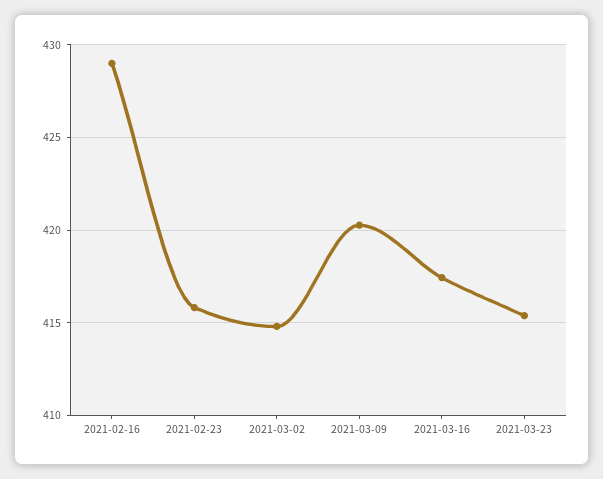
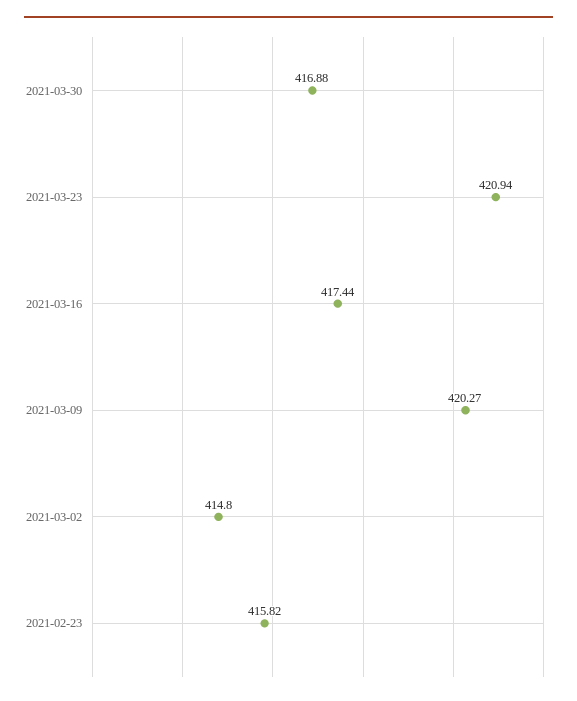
2021-02-16: 429 -> none
2021-03-23: 415.5 -> 420.94
2021-03-30: none -> 416.88

